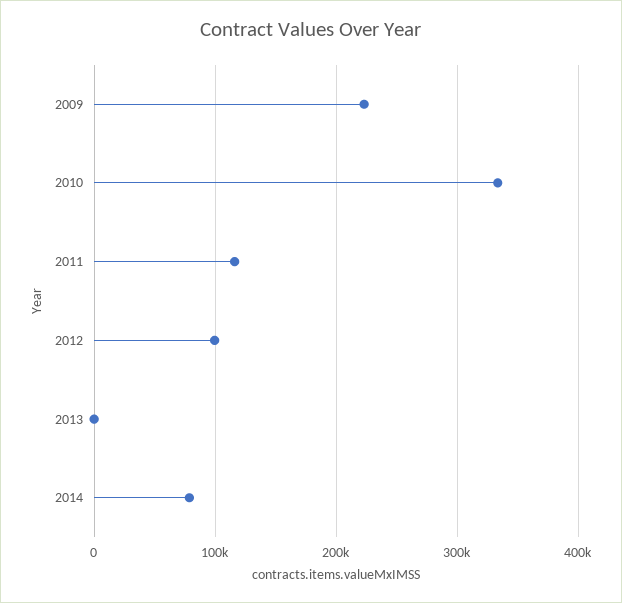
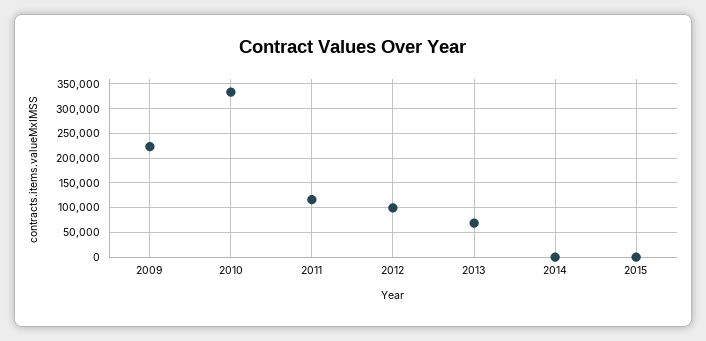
2013: 0 -> 75000
2014: 80000 -> 0
2015: none -> 0

